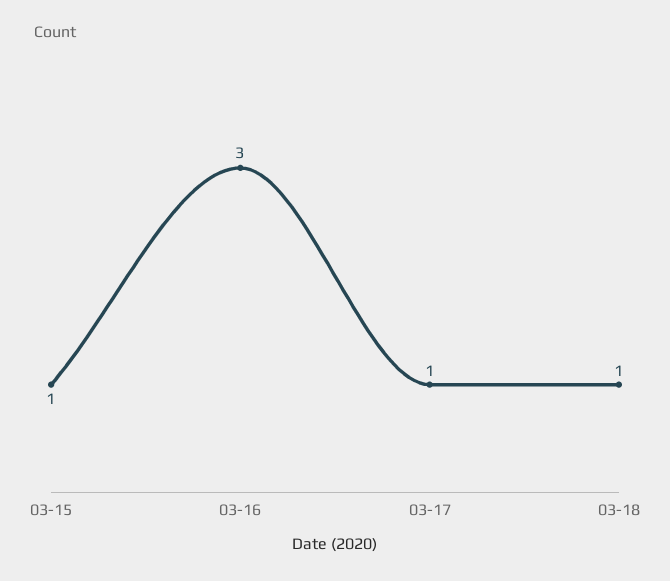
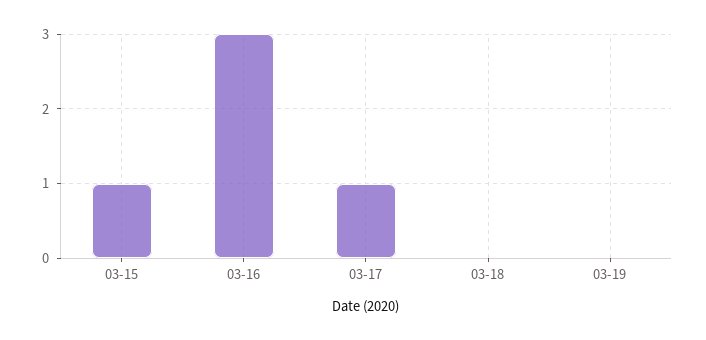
03-18: 1 -> 0
03-19: none -> 0

